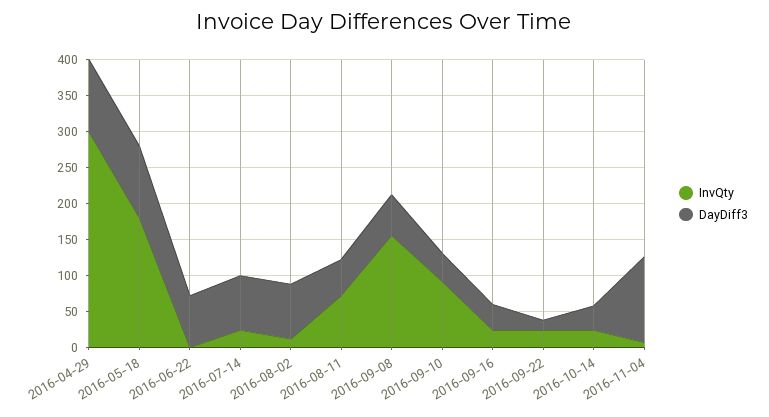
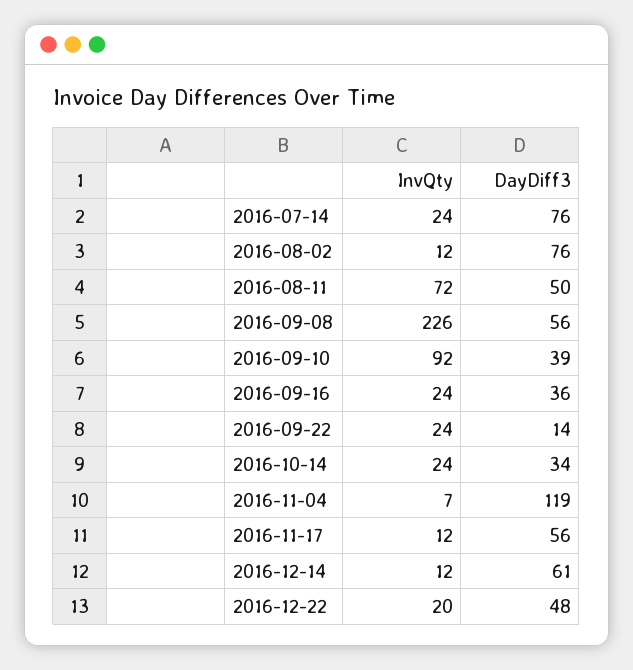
InvQty, 2016-04-29: 300 -> none
DayDiff3, 2016-04-29: 100 -> none
InvQty, 2016-05-18: 175 -> none
DayDiff3, 2016-05-18: 100 -> none
InvQty, 2016-06-22: 0 -> none
DayDiff3, 2016-06-22: 75 -> none
InvQty, 2016-09-08: 150 -> 226
InvQty, 2016-11-17: none -> 12
DayDiff3, 2016-11-17: none -> 56
InvQty, 2016-12-14: none -> 12
DayDiff3, 2016-12-14: none -> 61
InvQty, 2016-12-22: none -> 20
DayDiff3, 2016-12-22: none -> 48

